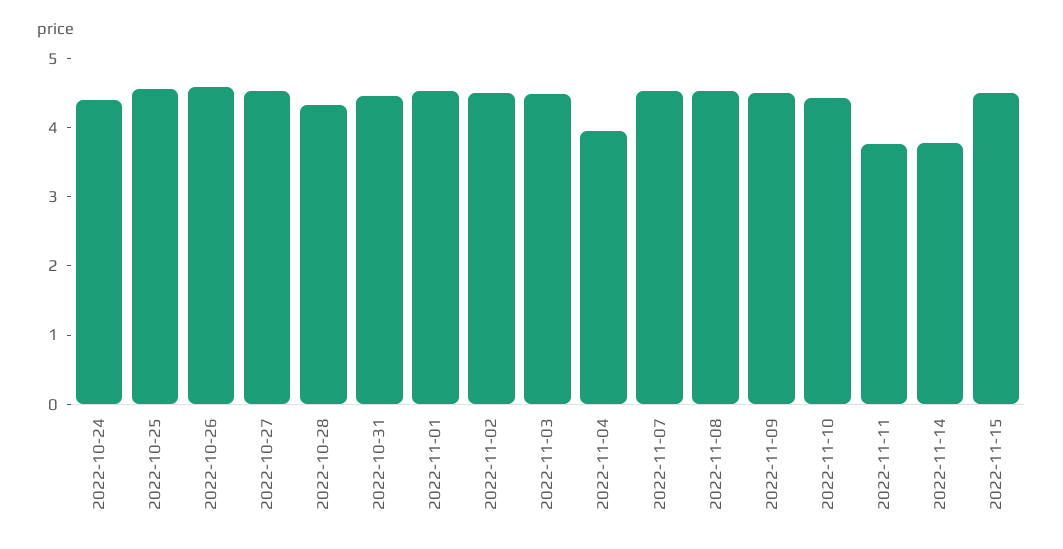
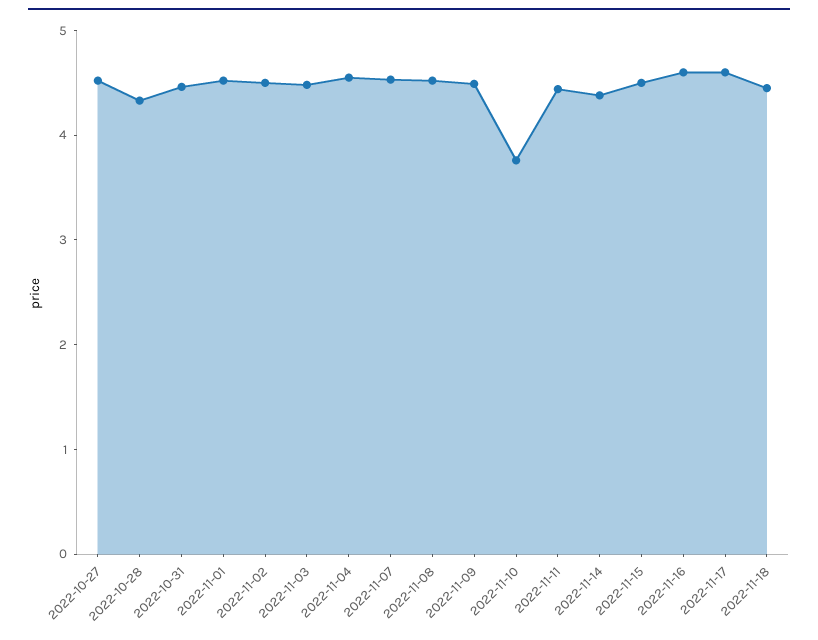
2022-10-24: 4.4 -> none
2022-10-25: 4.6 -> none
2022-10-26: 4.6 -> none
2022-11-04: 4 -> 4.6
2022-11-10: 4.4 -> 3.8
2022-11-11: 3.8 -> 4.4
2022-11-14: 3.8 -> 4.4
2022-11-16: none -> 4.6
2022-11-17: none -> 4.6
2022-11-18: none -> 4.4

